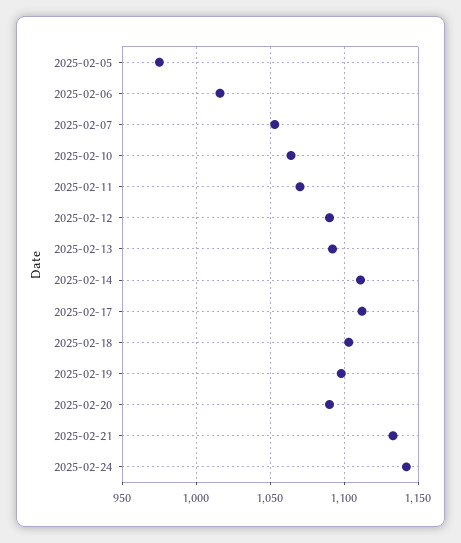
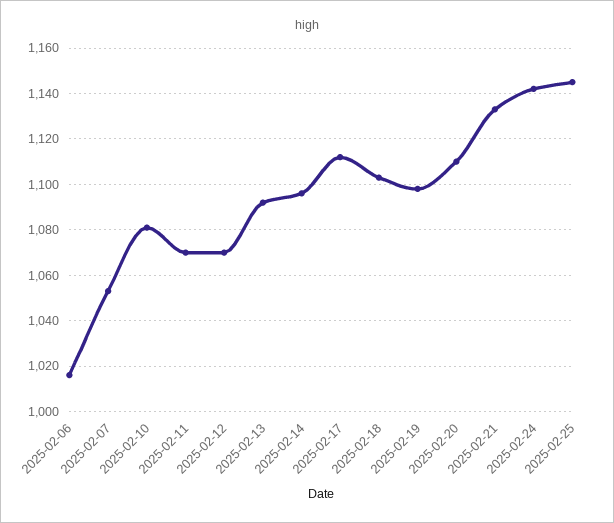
2025-02-05: 975 -> none
2025-02-10: 1065 -> 1080
2025-02-12: 1090 -> 1070
2025-02-14: 1110 -> 1095
2025-02-20: 1090 -> 1110
2025-02-25: none -> 1145

